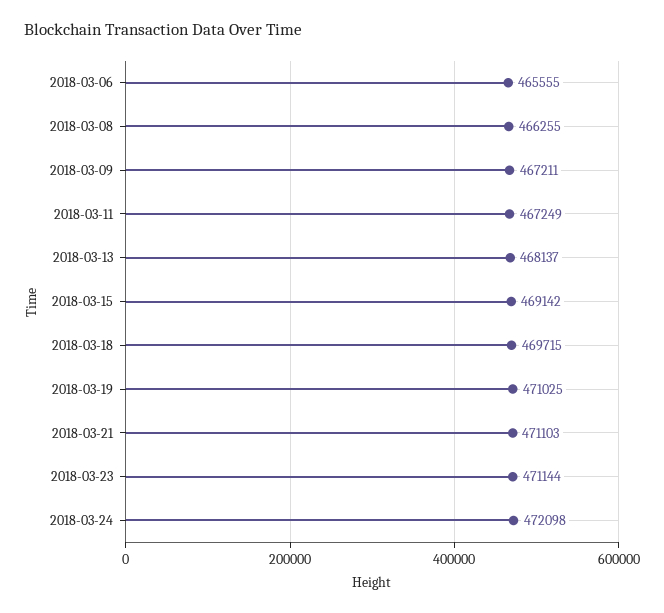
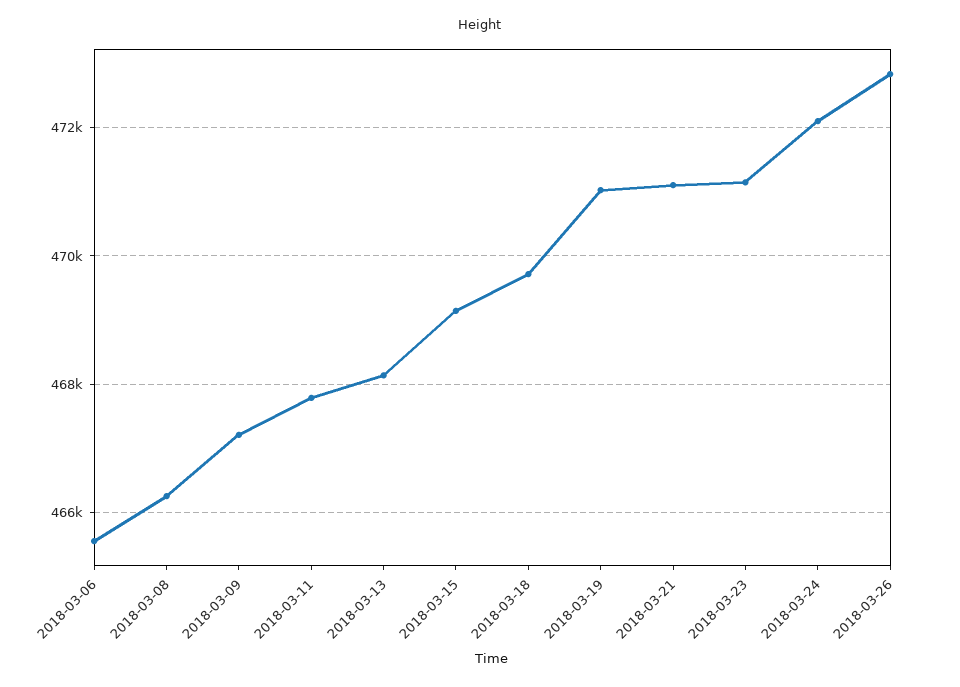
2018-03-11: 467249 -> 467800
2018-03-26: none -> 472800

